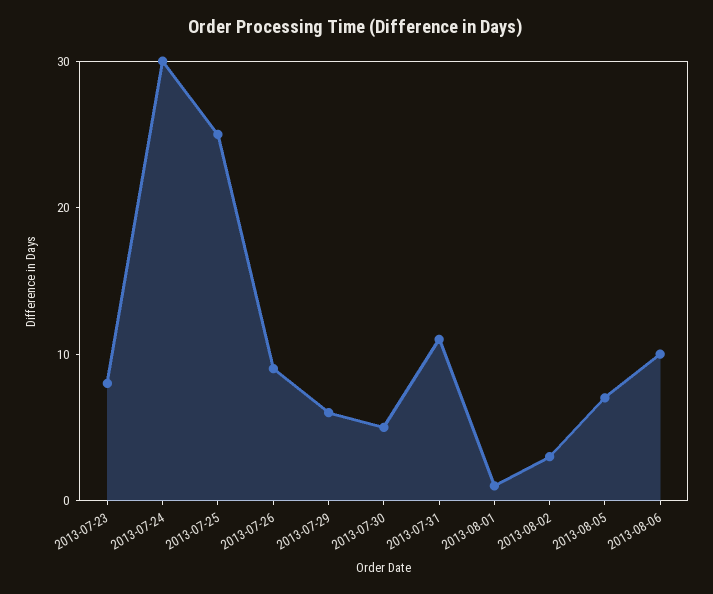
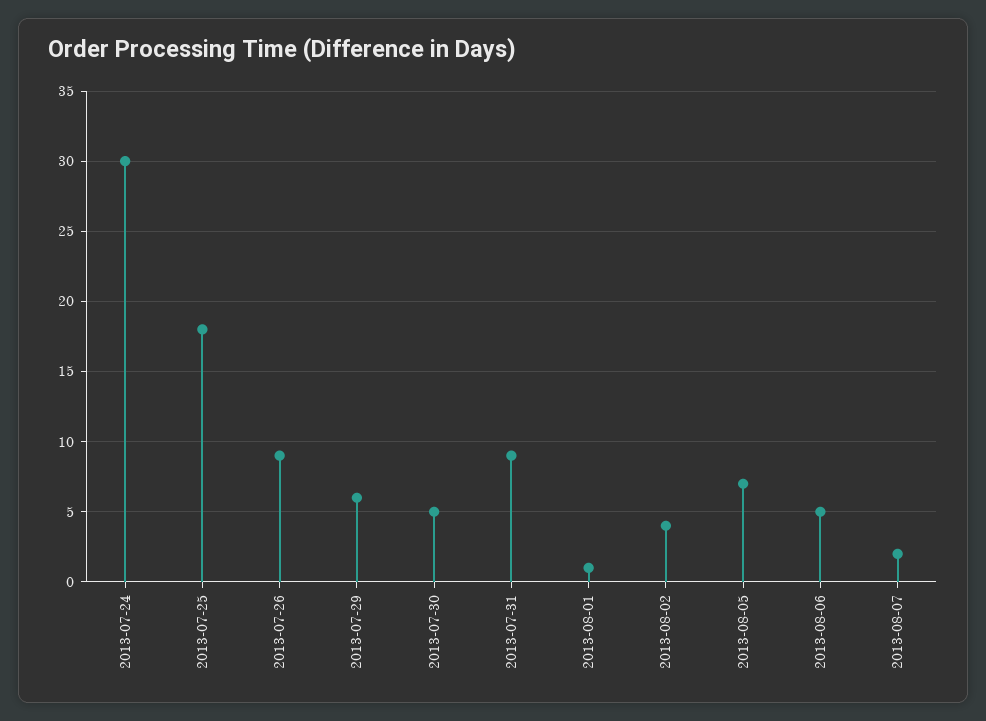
2013-07-23: 8 -> none
2013-07-25: 25 -> 18
2013-07-31: 11 -> 9
2013-08-02: 3 -> 4
2013-08-06: 10 -> 5
2013-08-07: none -> 2

